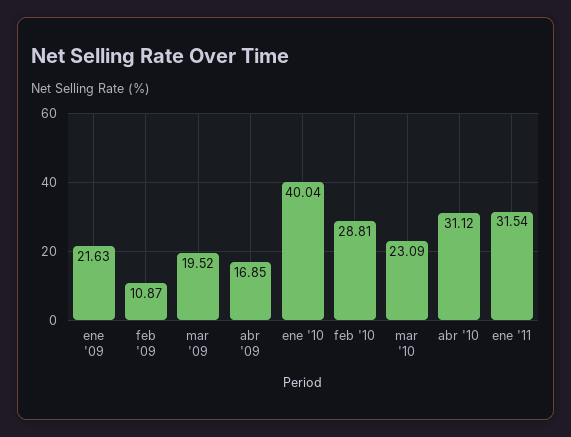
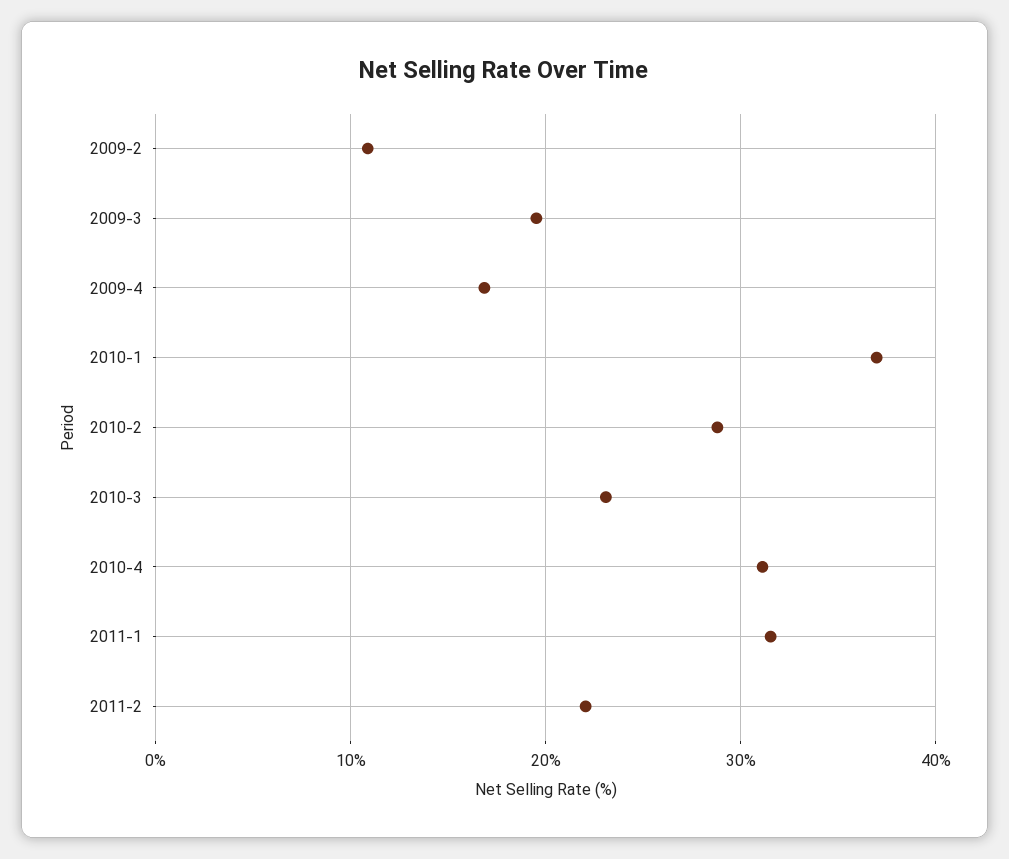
ene '09: 21.63 -> none
ene '10: 40.04 -> 37
2011-2: none -> 22

